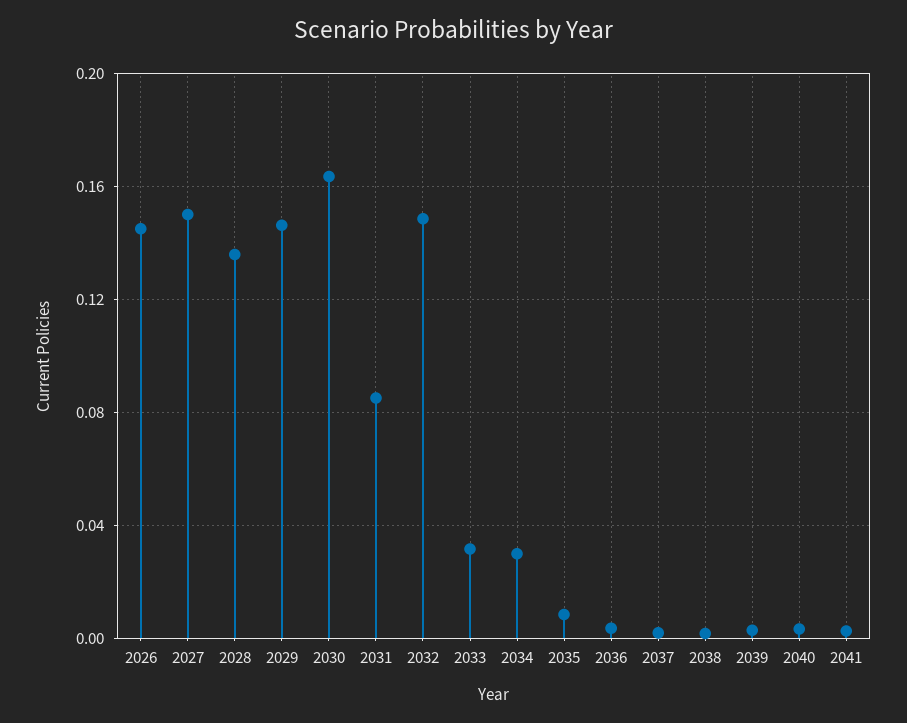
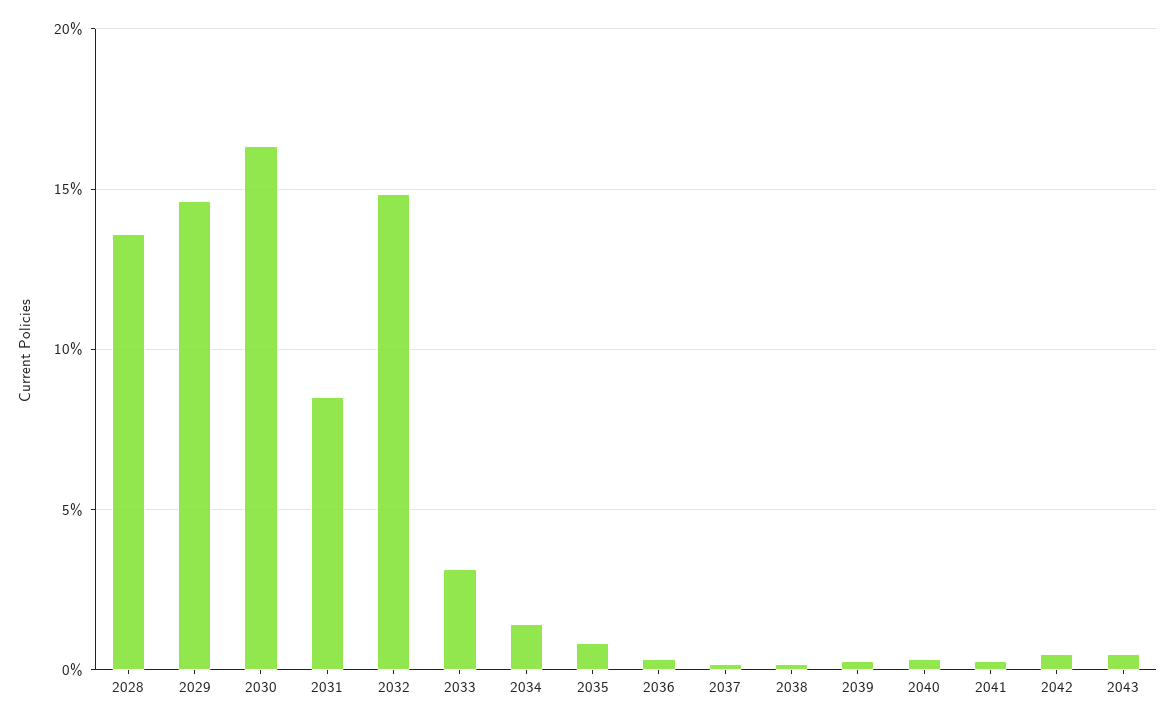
2026: 0.145 -> none
2027: 0.15 -> none
2034: 0.03 -> 0.015
2042: none -> 0.005
2043: none -> 0.005

